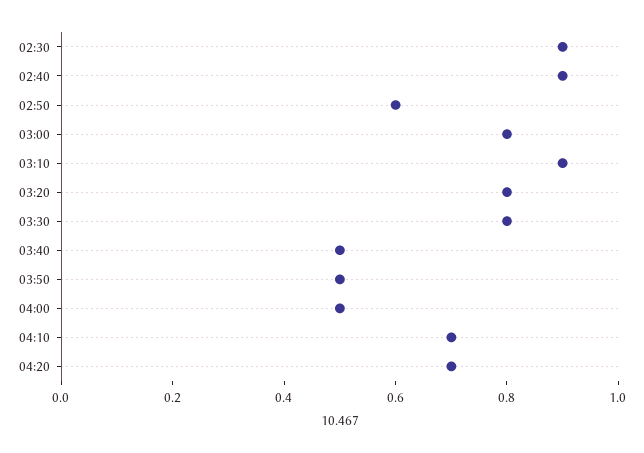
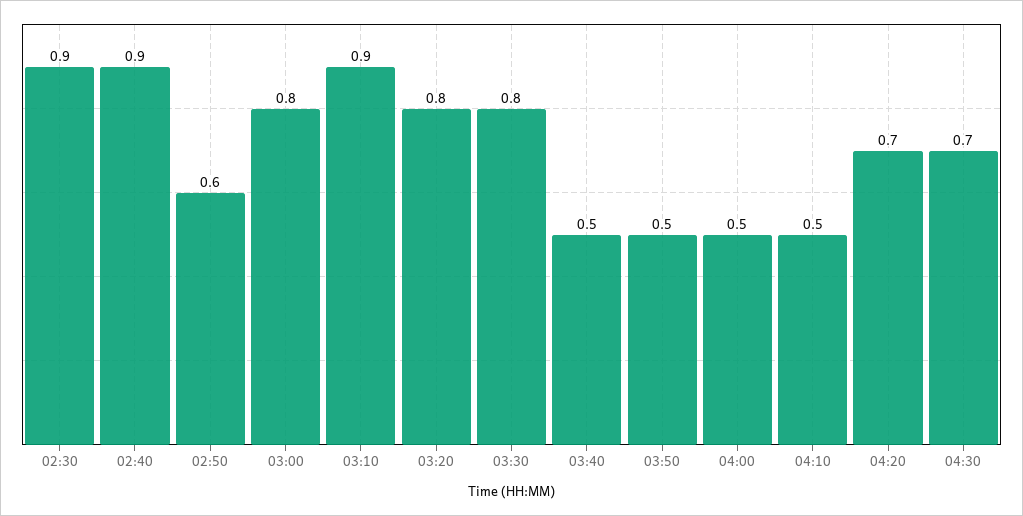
04:10: 0.7 -> 0.5
04:30: none -> 0.7

